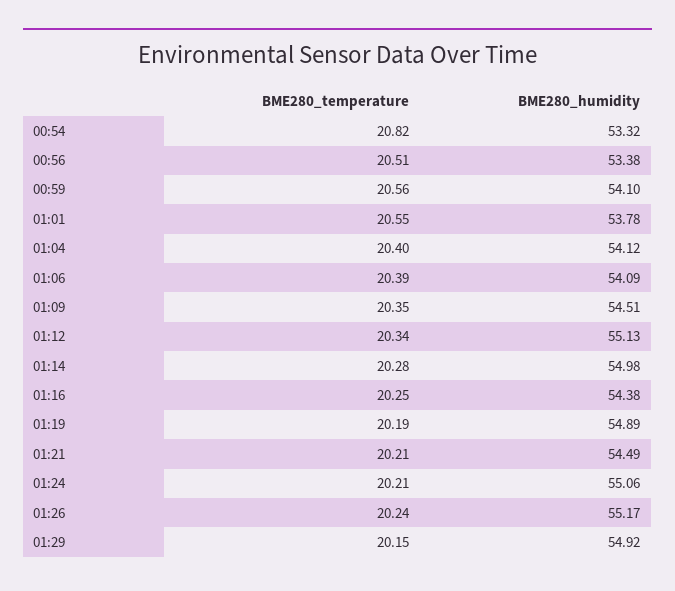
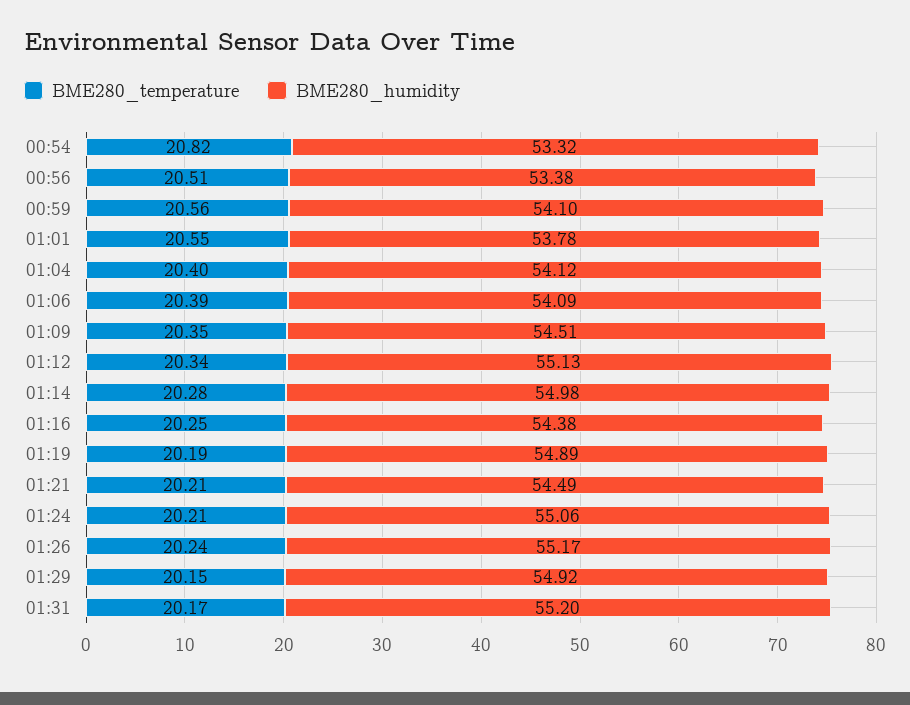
BME280_temperature, 01:31: none -> 20.17
BME280_humidity, 01:31: none -> 55.2

